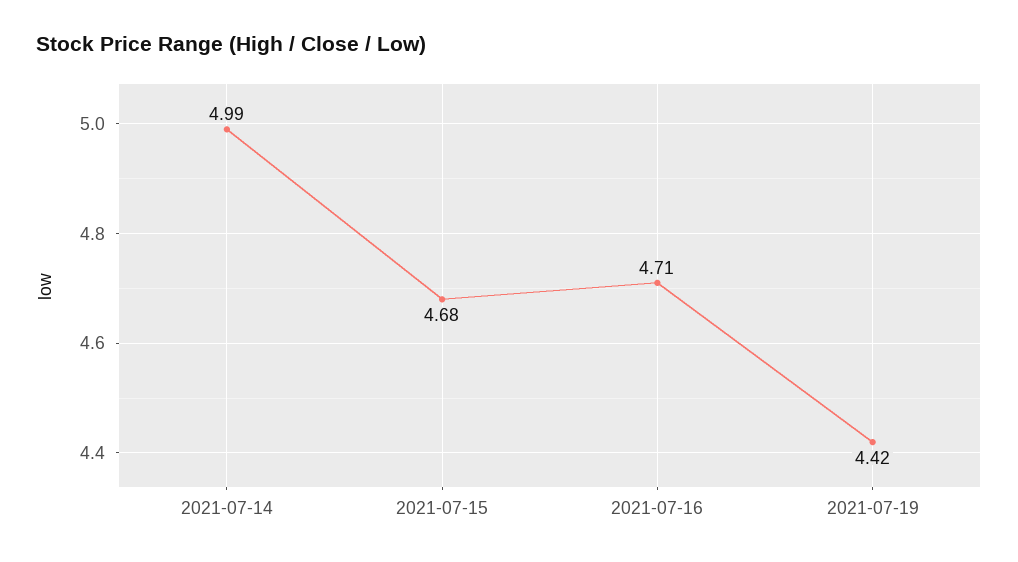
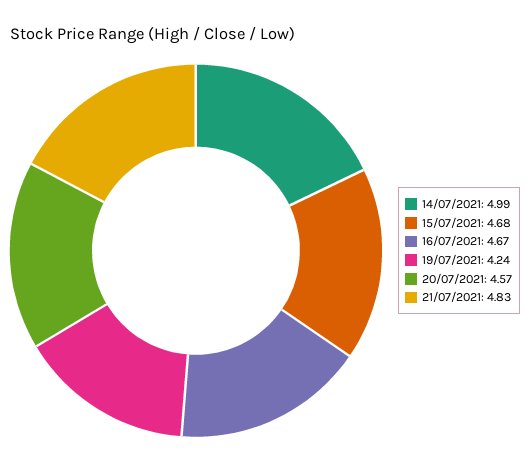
2021-07-16: 4.71 -> 4.67
2021-07-19: 4.42 -> 4.24
20/07/2021: none -> 4.57
21/07/2021: none -> 4.83

